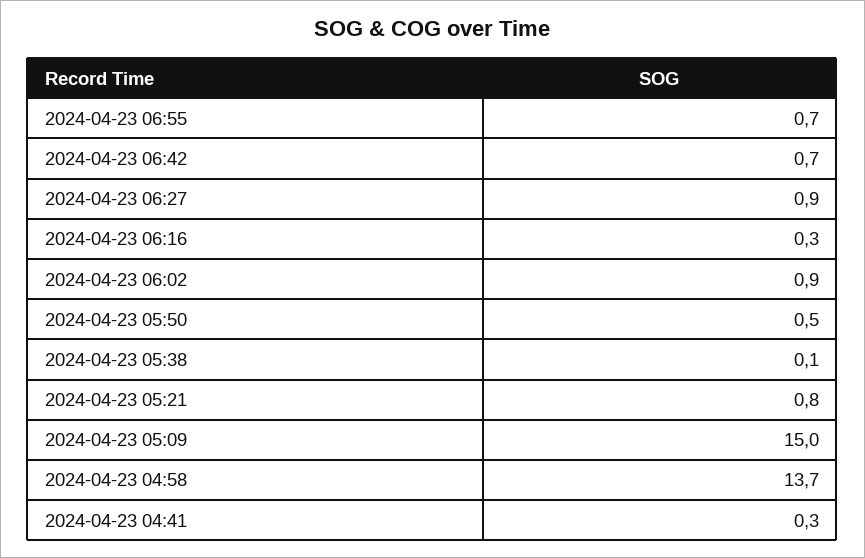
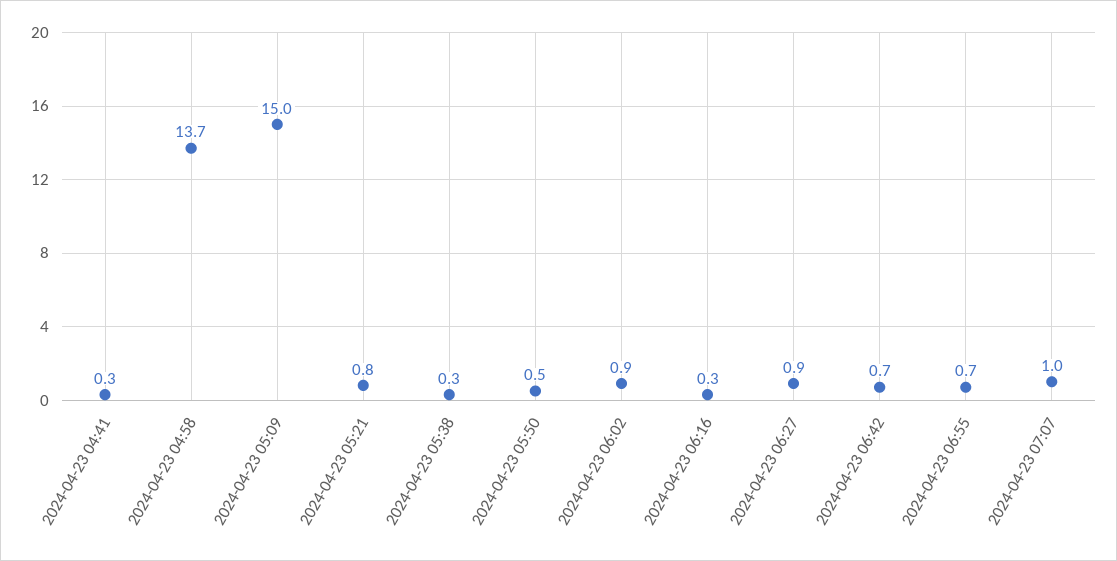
2024-04-23 05:38: 0.1 -> 0.3
2024-04-23 07:07: none -> 1

